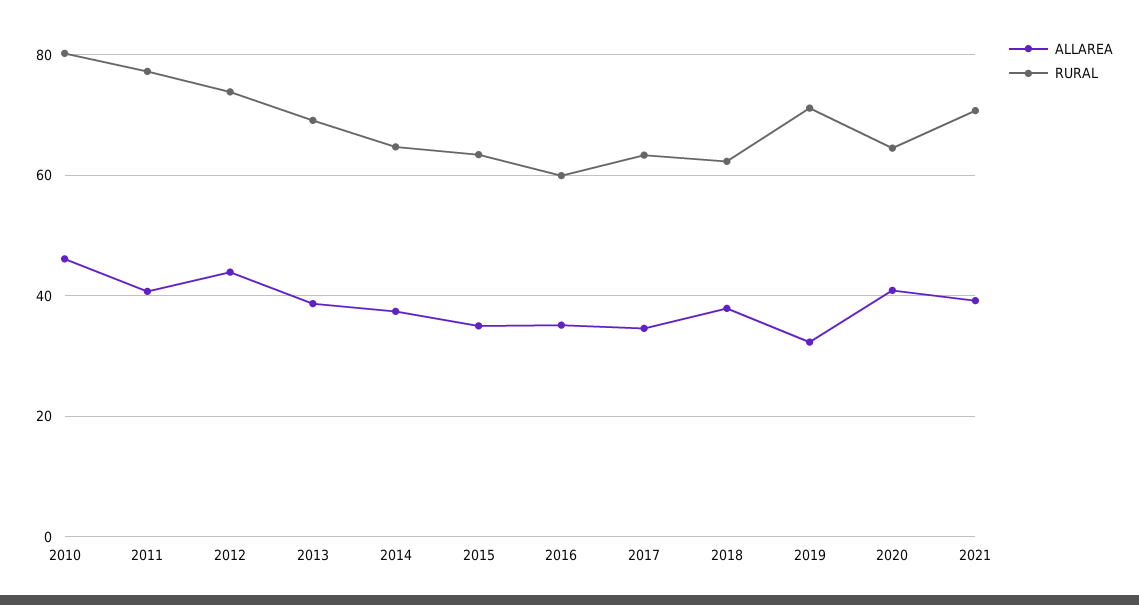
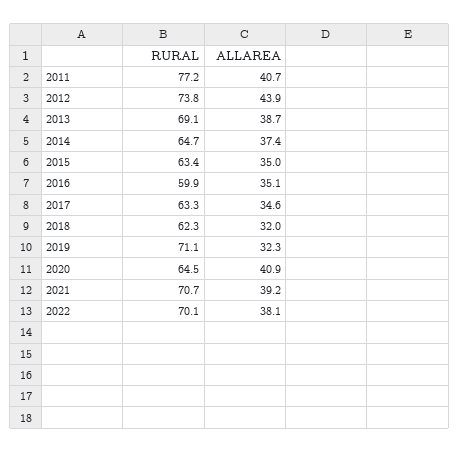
ALLAREA, 2010: 46 -> none
RURAL, 2010: 80 -> none
ALLAREA, 2018: 38 -> 32
RURAL, 2022: none -> 70.1
ALLAREA, 2022: none -> 38.1

